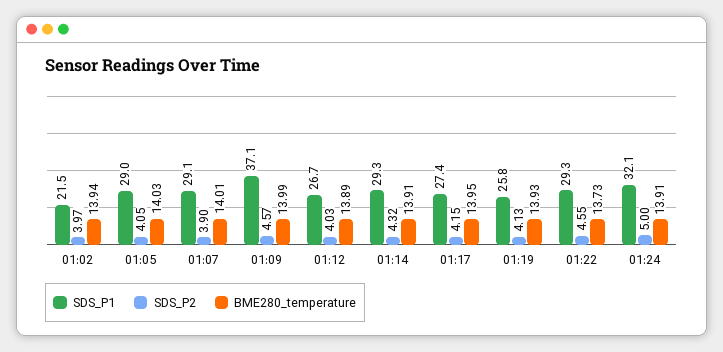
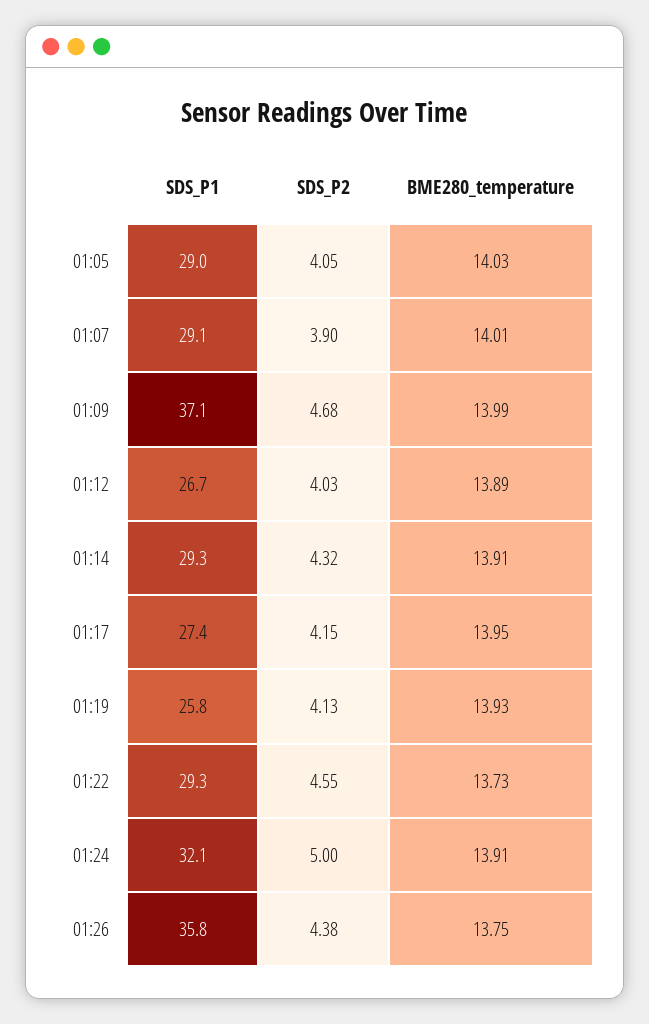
SDS_P1, 01:02: 21.5 -> none
SDS_P2, 01:02: 3.97 -> none
BME280_temperature, 01:02: 13.94 -> none
SDS_P2, 01:09: 4.57 -> 4.68
SDS_P1, 01:26: none -> 35.8
SDS_P2, 01:26: none -> 4.38
BME280_temperature, 01:26: none -> 13.75

